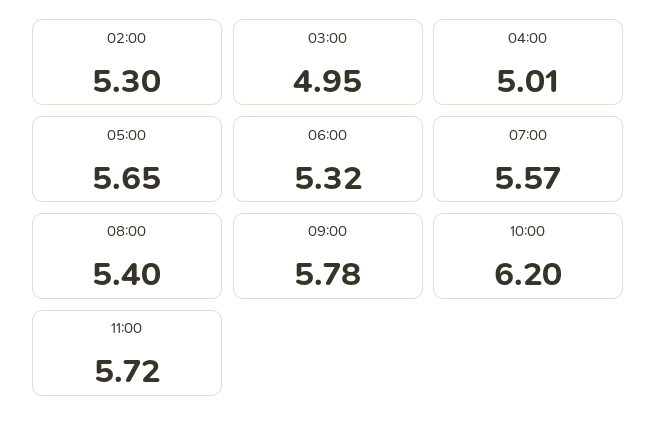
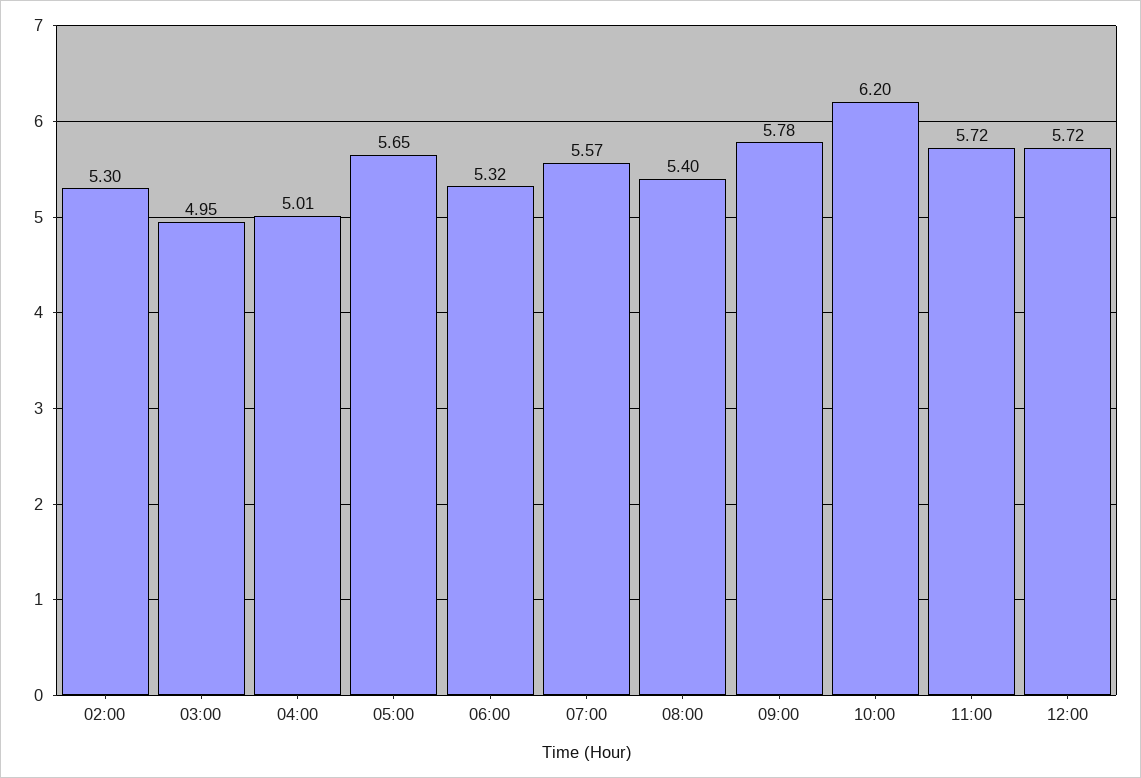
12:00: none -> 5.72

